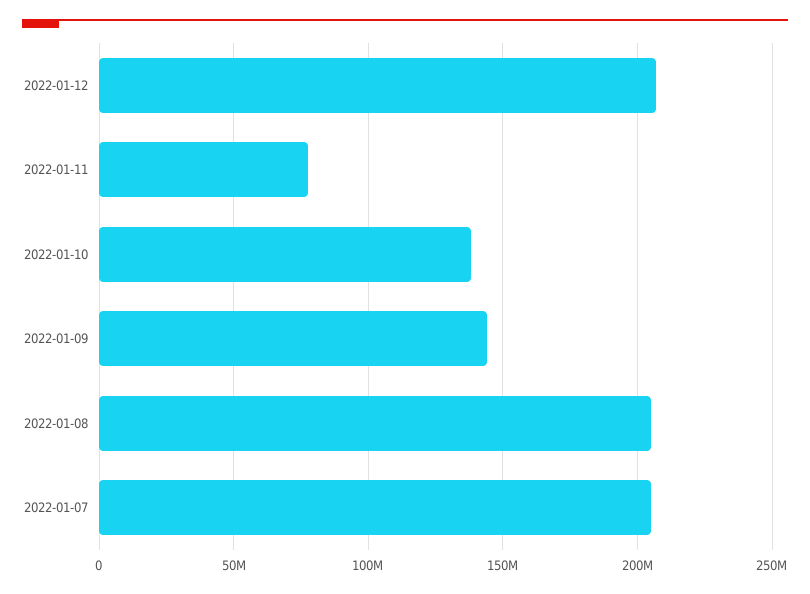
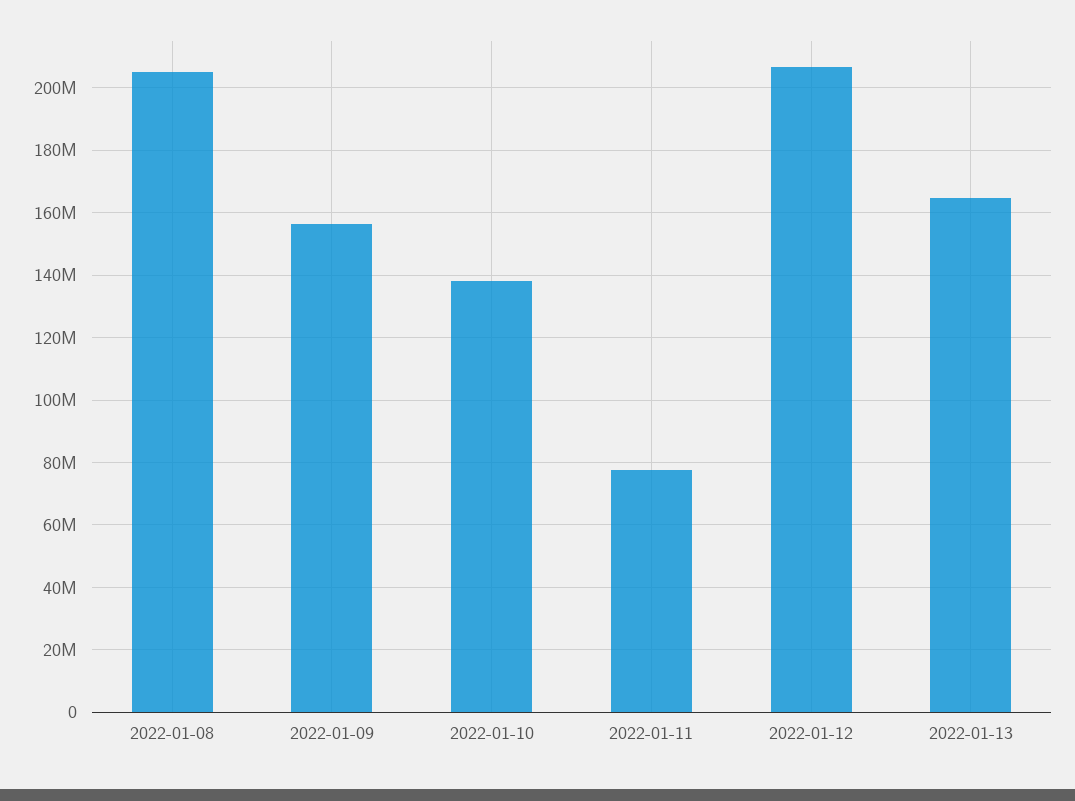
2022-01-09: 145000000 -> 156000000
2022-01-07: 205000000 -> none
2022-01-13: none -> 164000000

